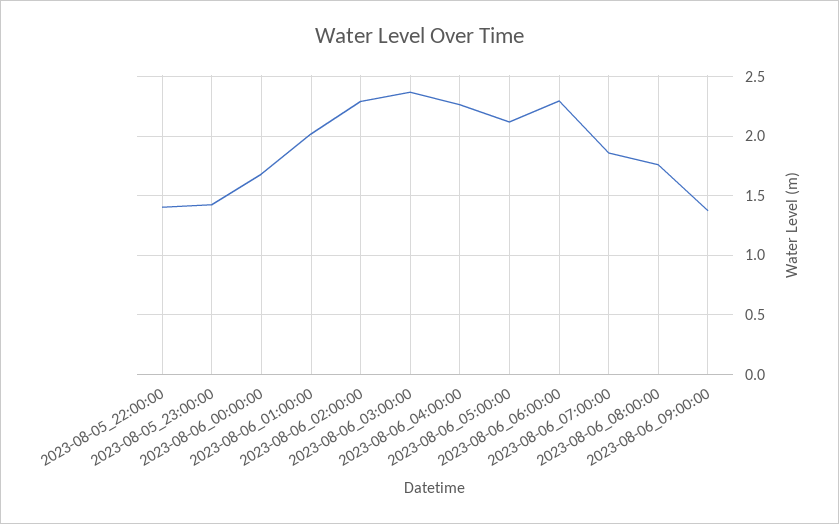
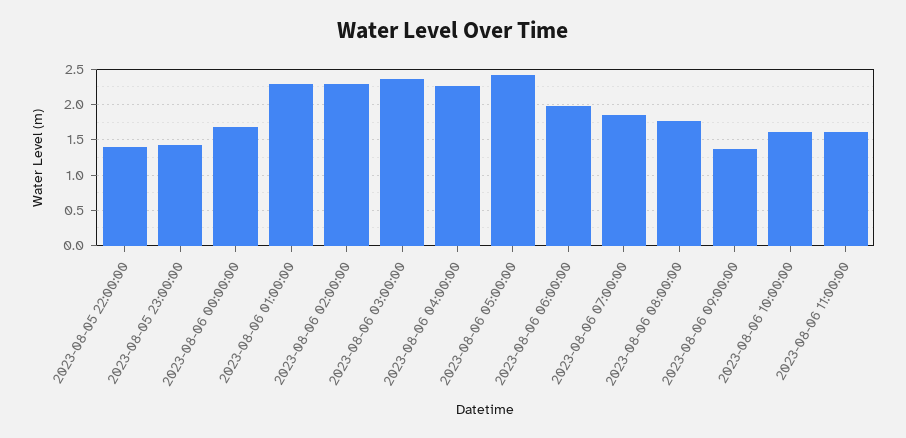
2023-08-06_01:00:00: 2 -> 2.3
2023-08-06_05:00:00: 2.1 -> 2.4
2023-08-06_06:00:00: 2.3 -> 2
2023-08-06 10:00:00: none -> 1.6
2023-08-06 11:00:00: none -> 1.6

